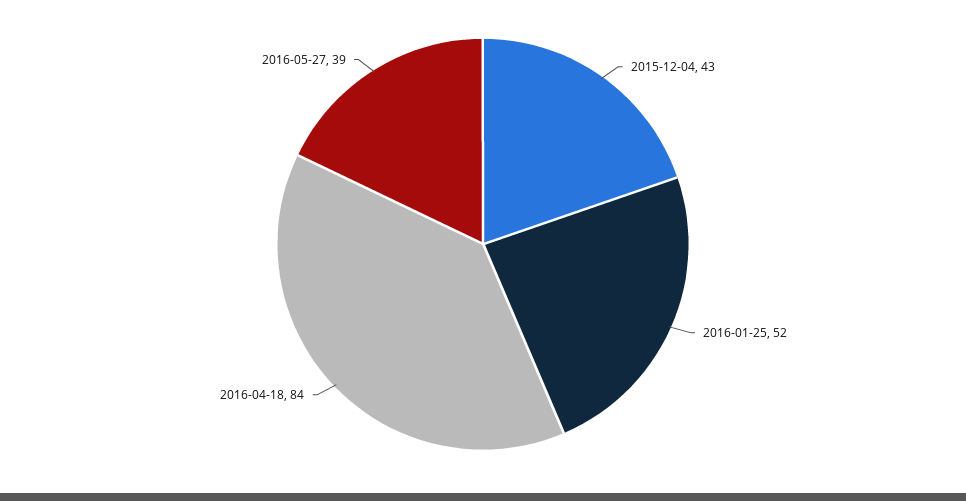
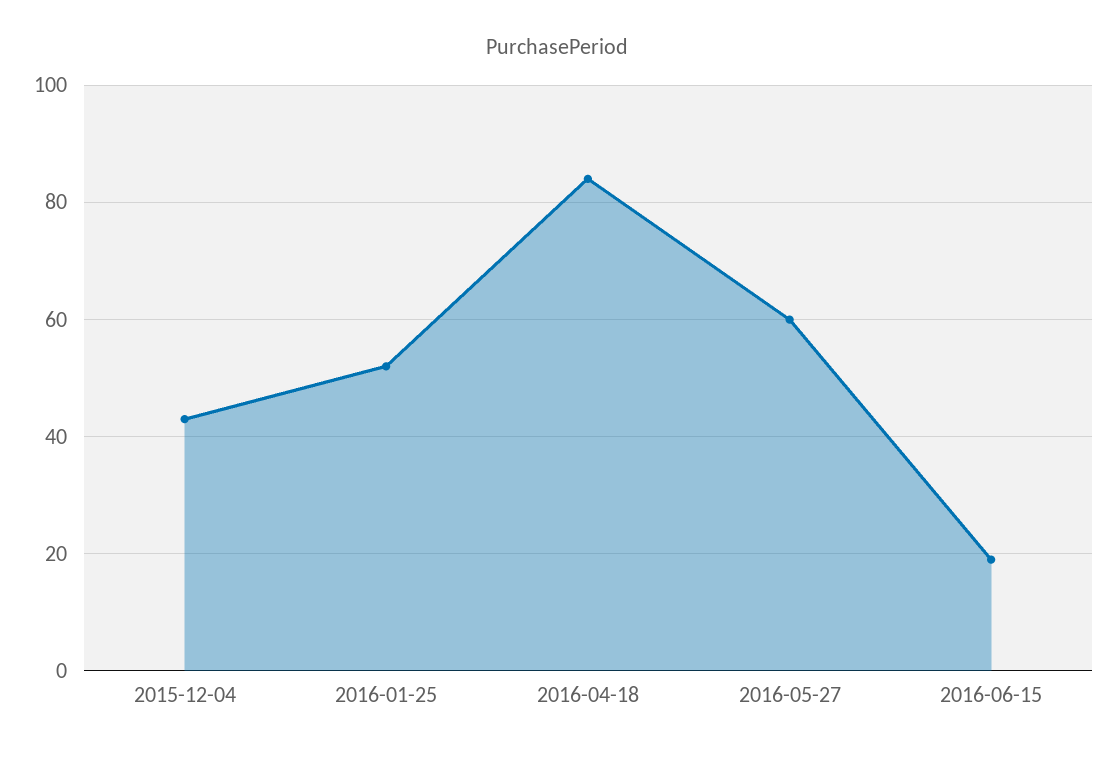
2016-05-27: 39 -> 60
2016-06-15: none -> 20

